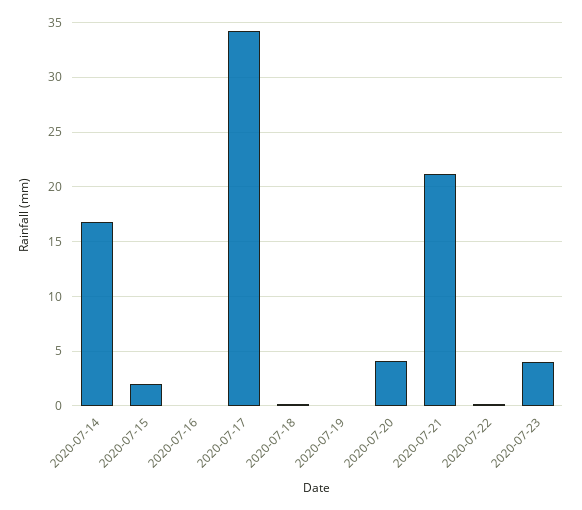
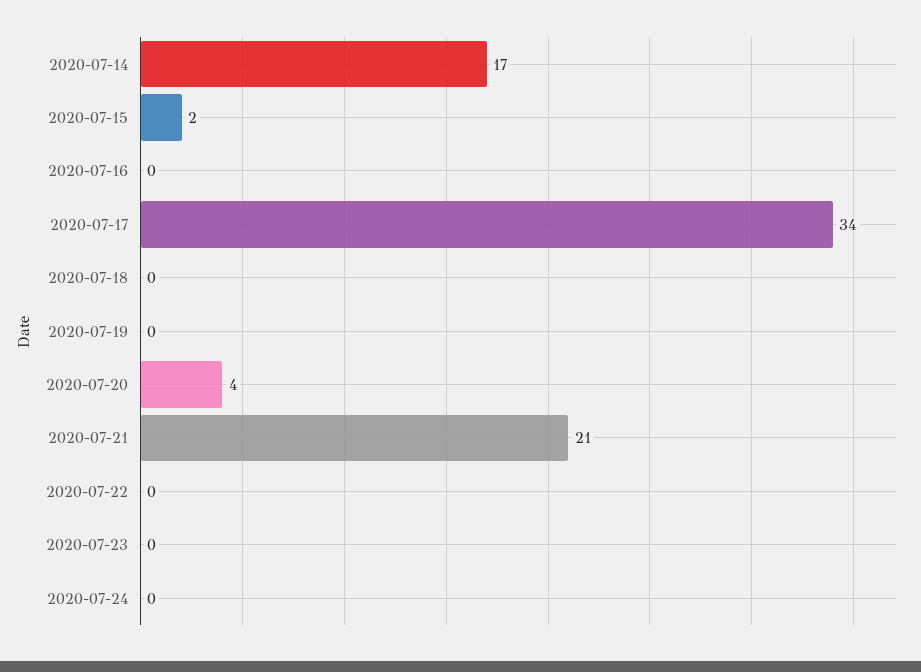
2020-07-23: 4 -> 0
2020-07-24: none -> 0

